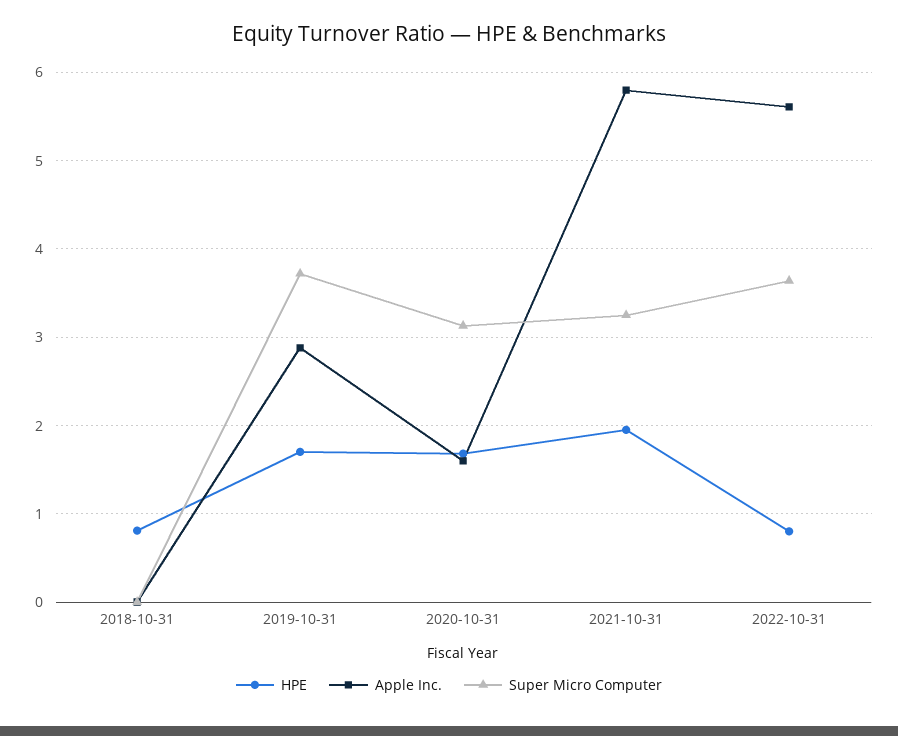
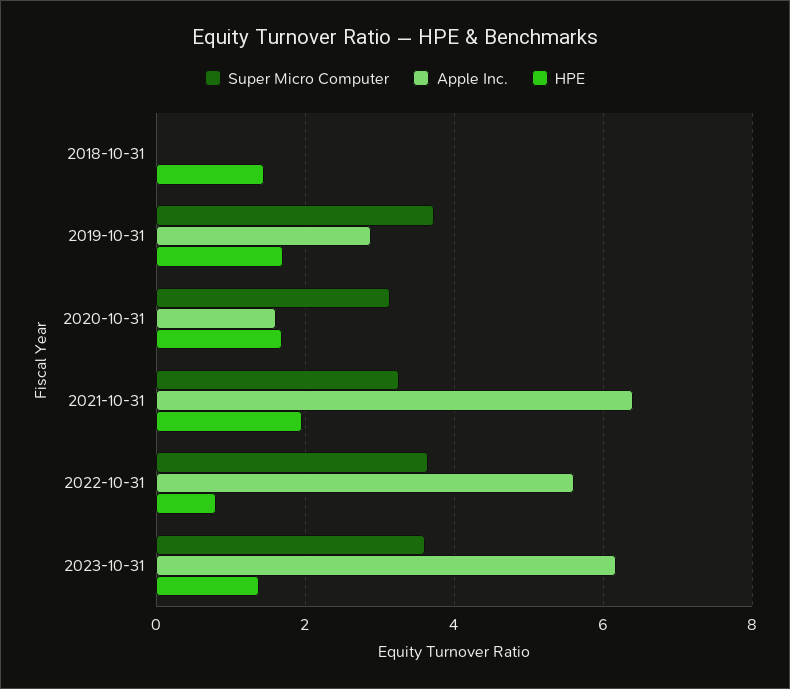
HPE, 2018-10-31: 0.8 -> 1.4
Apple Inc., 2021-10-31: 5.8 -> 6.4
Super Micro Computer, 2023-10-31: none -> 3.6
Apple Inc., 2023-10-31: none -> 6.2
HPE, 2023-10-31: none -> 1.4

